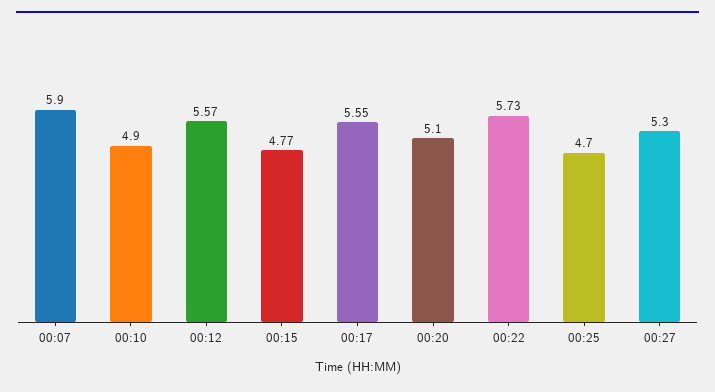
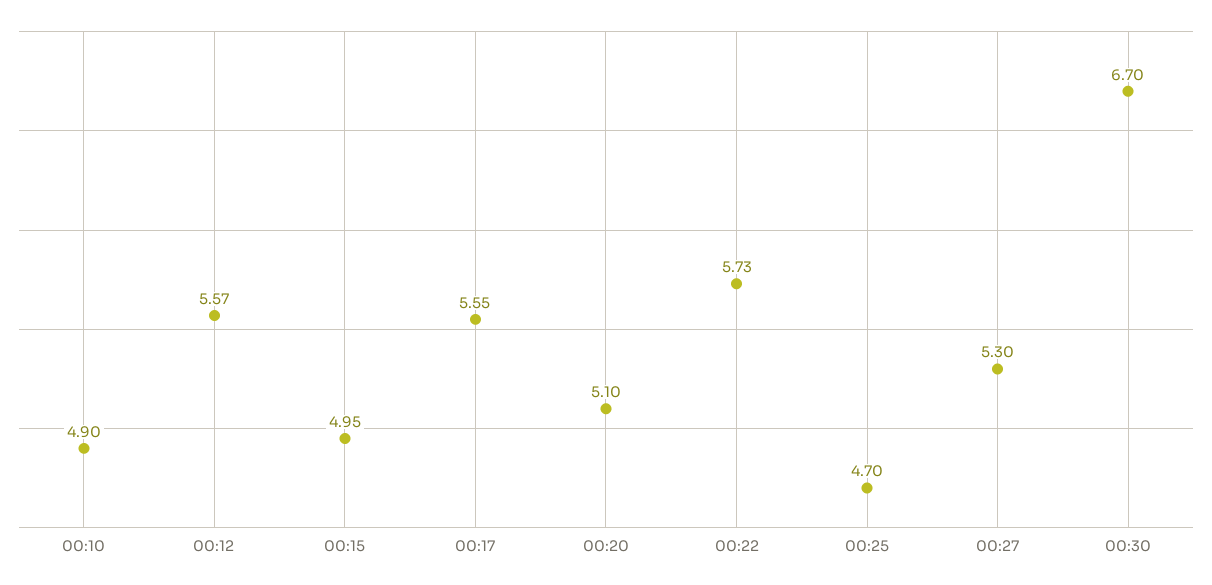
00:07: 5.9 -> none
00:15: 4.77 -> 4.95
00:30: none -> 6.7

